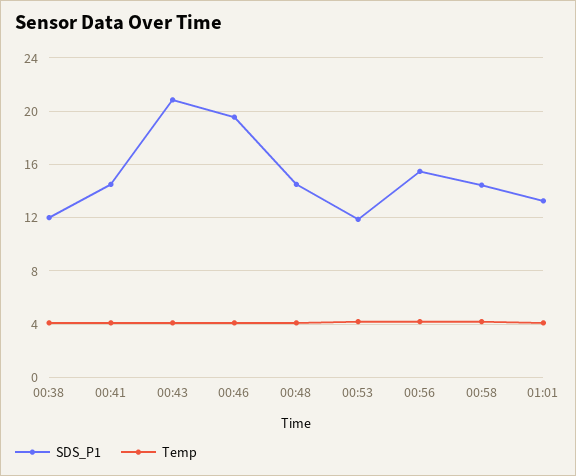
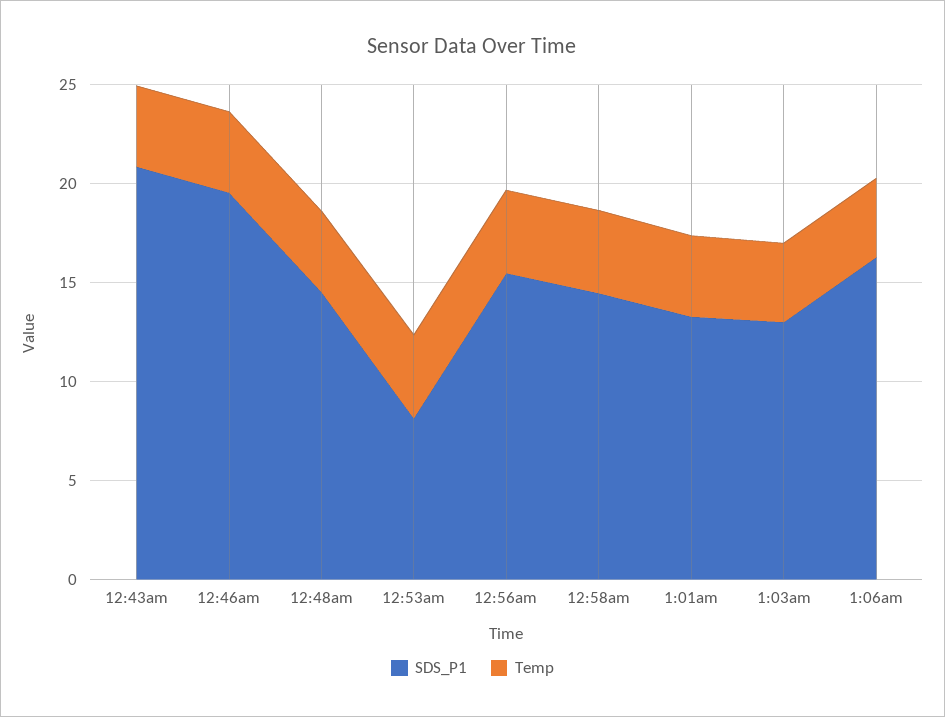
SDS_P1, 00:38: 12 -> none
Temp, 00:38: 4 -> none
SDS_P1, 00:41: 14.5 -> none
Temp, 00:41: 4 -> none
SDS_P1, 00:53: 12 -> 8
SDS_P1, 1:03am: none -> 13
Temp, 1:03am: none -> 4
SDS_P1, 1:06am: none -> 16
Temp, 1:06am: none -> 4

